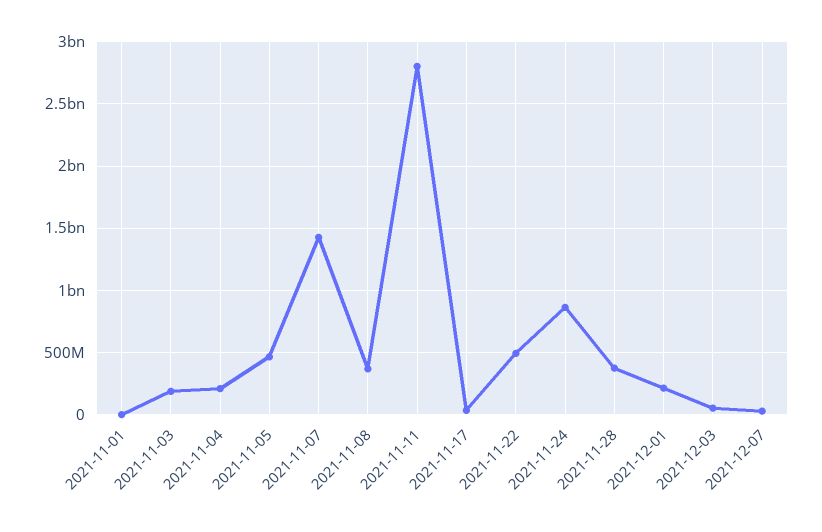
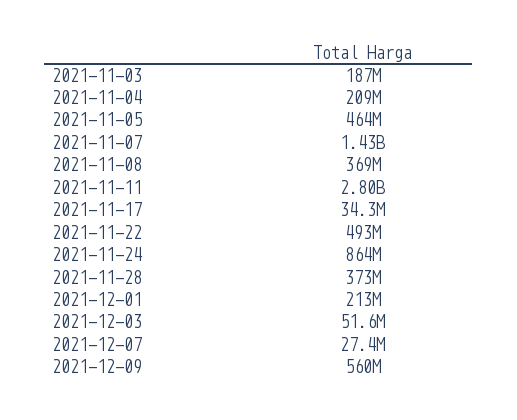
2021-11-01: 0 -> none
2021-12-09: none -> 560000000

